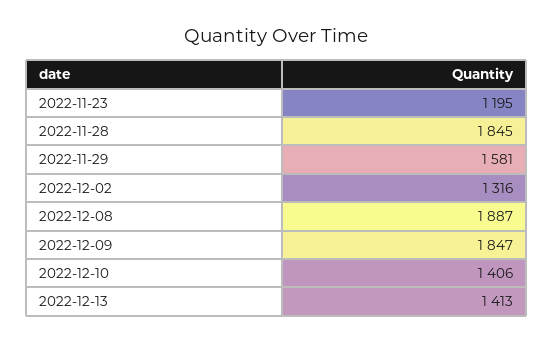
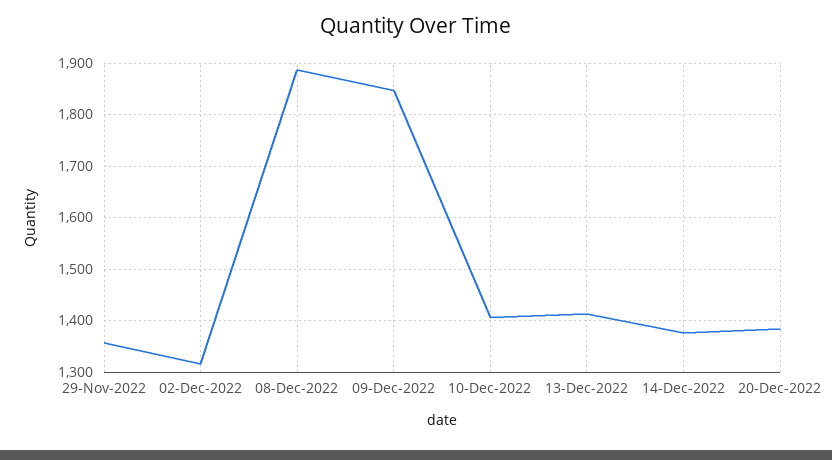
2022-11-23: 1195 -> none
2022-11-28: 1845 -> none
2022-11-29: 1581 -> 1360
14-Dec-2022: none -> 1380
20-Dec-2022: none -> 1380

